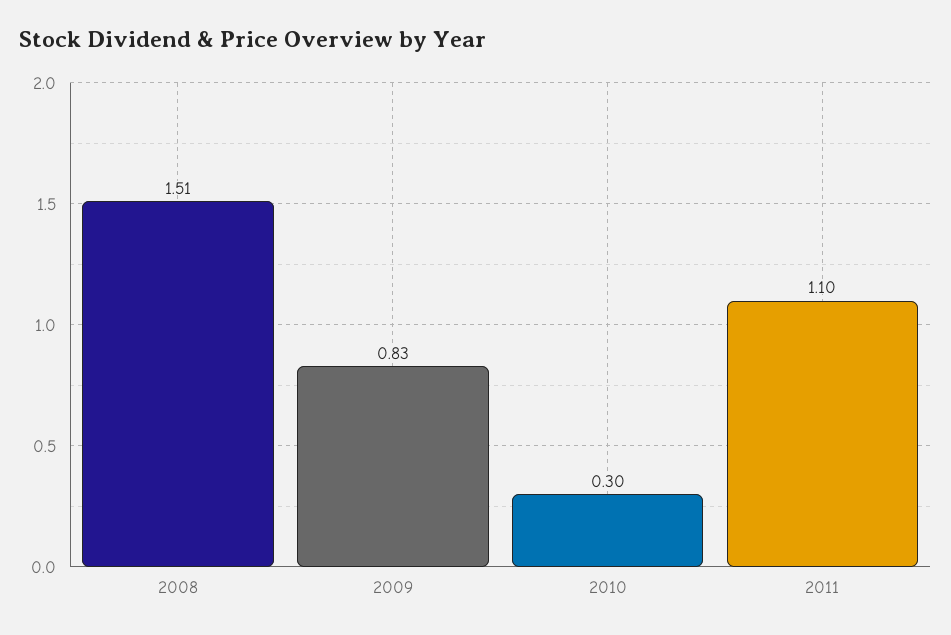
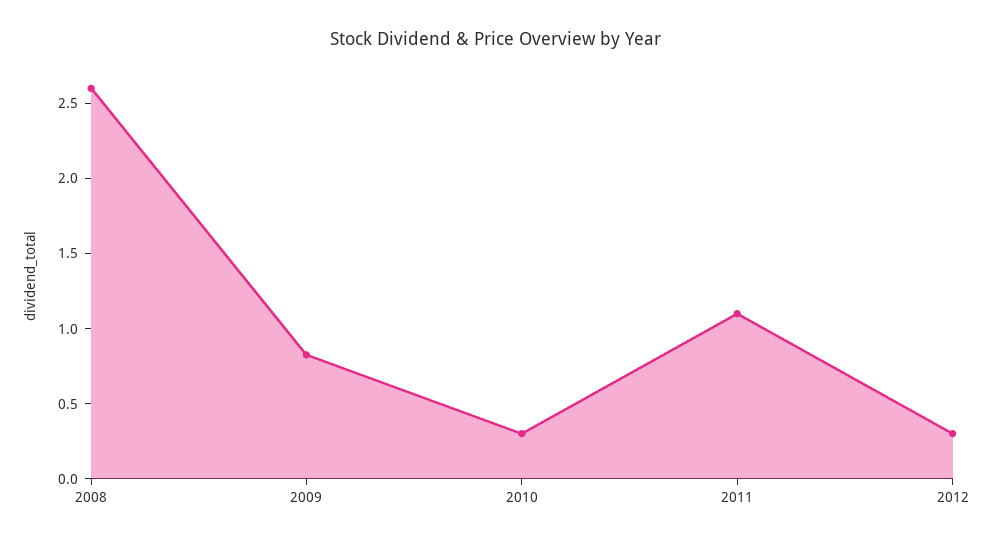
2008: 1.51 -> 2.6
2012: none -> 0.3

